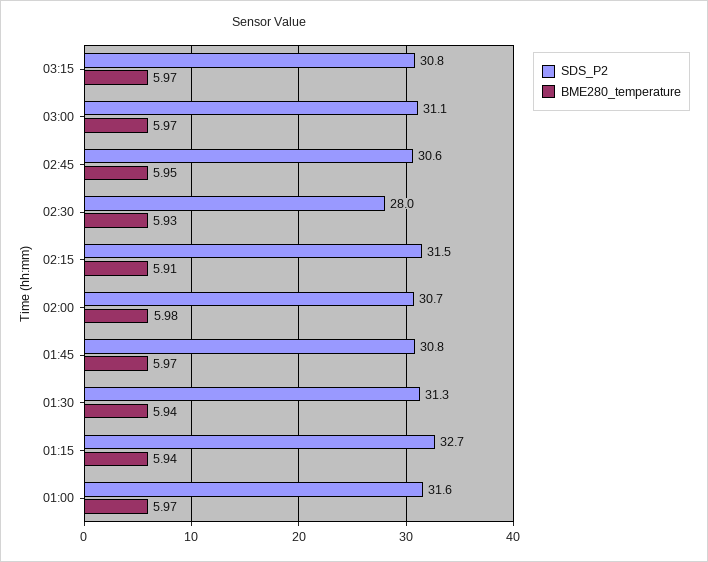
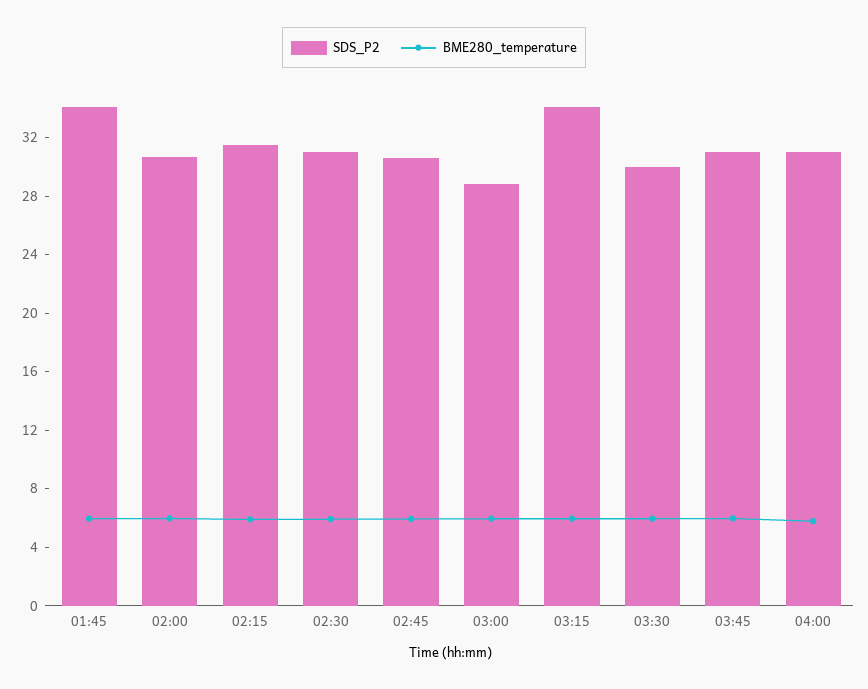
SDS_P2, 03:15: 30.8 -> 34
SDS_P2, 03:00: 31.1 -> 29
SDS_P2, 02:30: 28 -> 31
SDS_P2, 01:45: 30.8 -> 34
SDS_P2, 01:30: 31.3 -> none
BME280_temperature, 01:30: 5.94 -> none
SDS_P2, 01:15: 32.7 -> none
BME280_temperature, 01:15: 5.94 -> none
SDS_P2, 01:00: 31.6 -> none
BME280_temperature, 01:00: 5.97 -> none
SDS_P2, 03:30: none -> 30
BME280_temperature, 03:30: none -> 6
SDS_P2, 03:45: none -> 31
BME280_temperature, 03:45: none -> 6
SDS_P2, 04:00: none -> 31
BME280_temperature, 04:00: none -> 6

